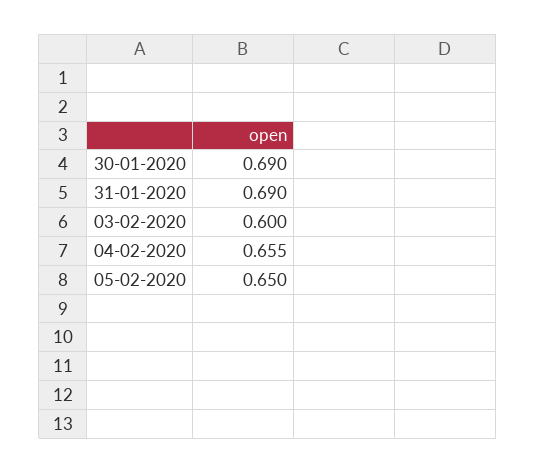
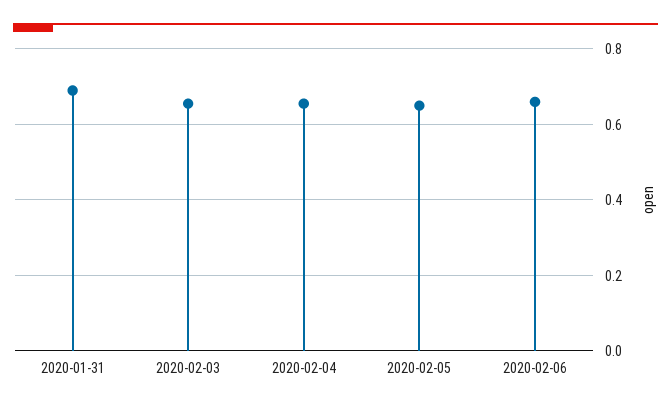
30-01-2020: 0.69 -> none
03-02-2020: 0.6 -> 0.66
2020-02-06: none -> 0.66

